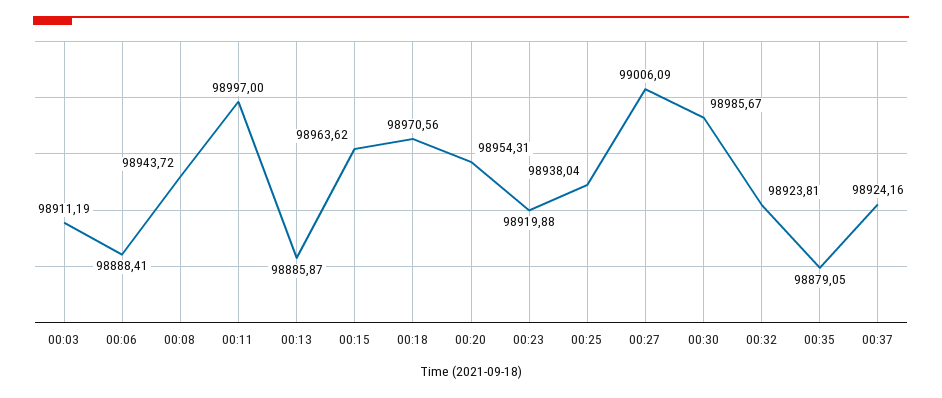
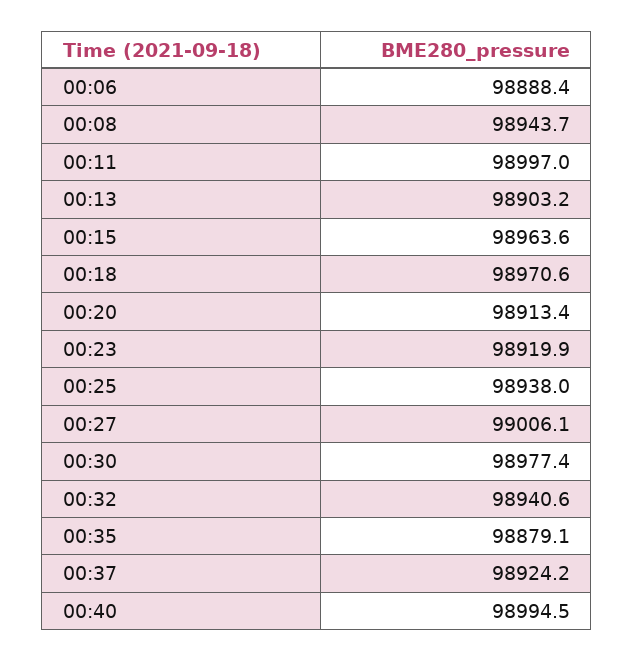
00:03: 98911.19 -> none
00:13: 98885.87 -> 98903.2
00:20: 98954.31 -> 98913.4
00:30: 98985.67 -> 98977.4
00:32: 98923.81 -> 98940.6
00:40: none -> 98994.5

